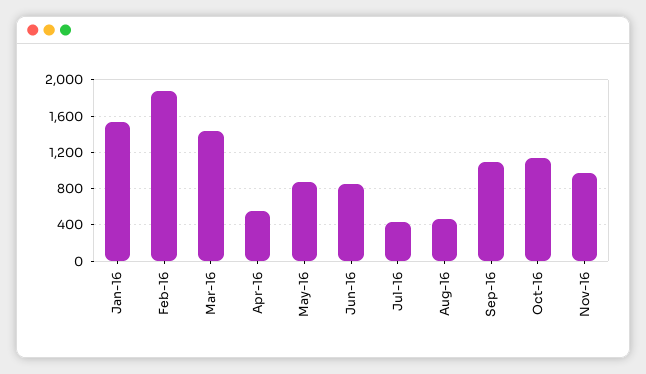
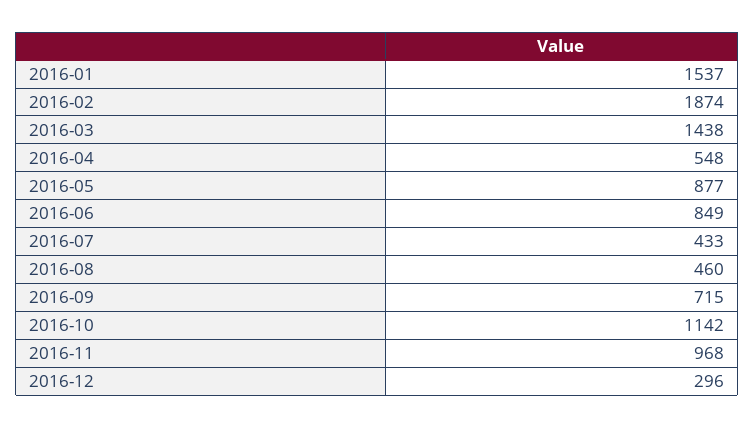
Sep-16: 1100 -> 715
2016-12: none -> 296

